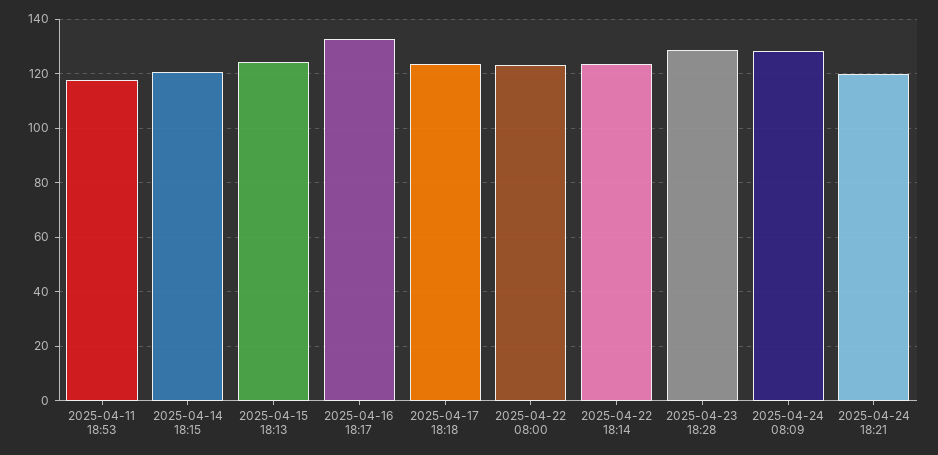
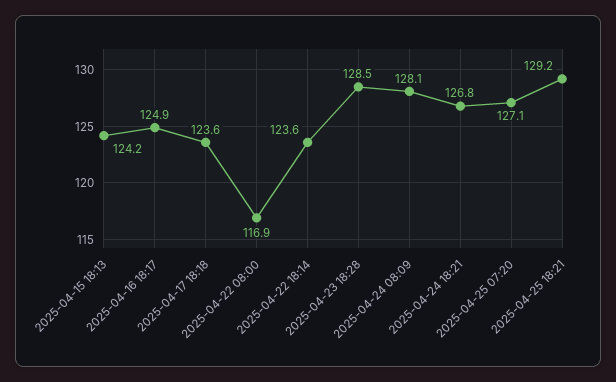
2025-04-11 18:53: 117.5 -> none
2025-04-14 18:15: 120 -> none
2025-04-16 18:17: 132.5 -> 124.9
2025-04-22 08:00: 122.5 -> 116.9
2025-04-24 18:21: 120 -> 126.8
2025-04-25 07:20: none -> 127.1
2025-04-25 18:21: none -> 129.2

